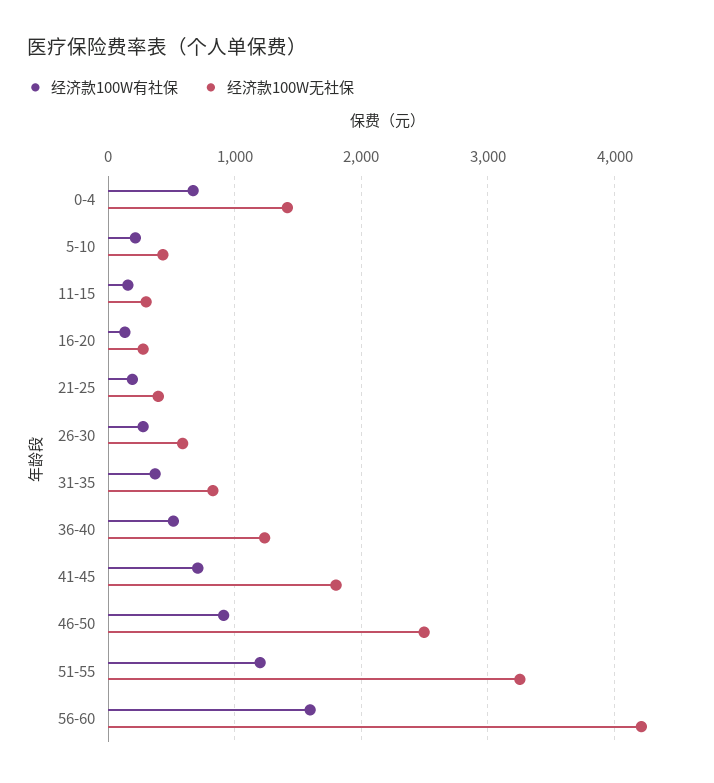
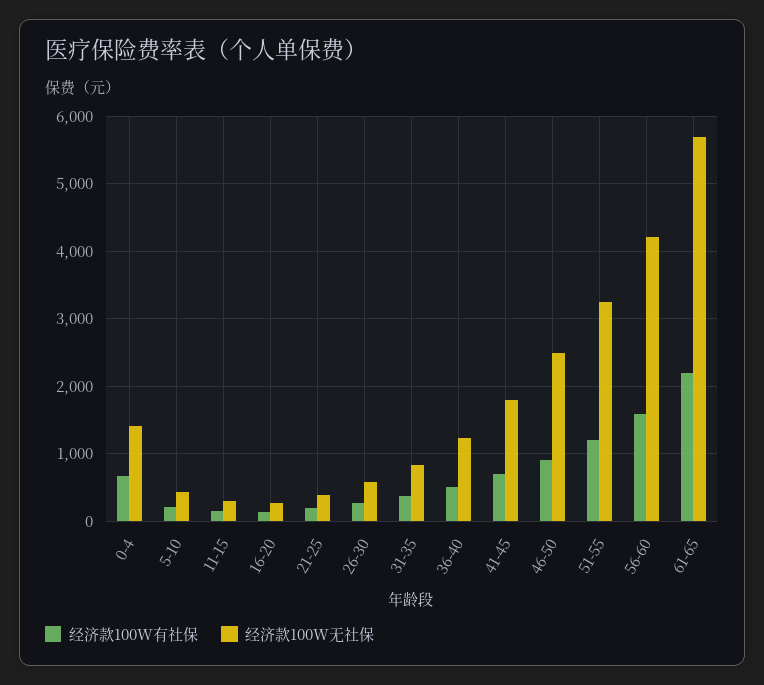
经济款100W有社保, 61-65: none -> 2200
经济款100W无社保, 61-65: none -> 5700

